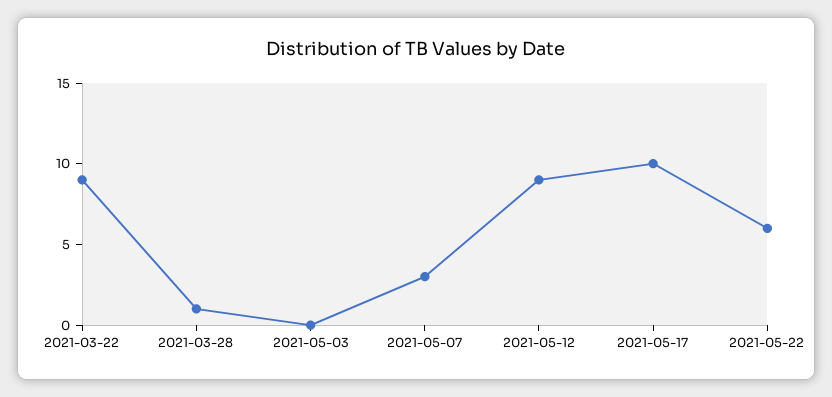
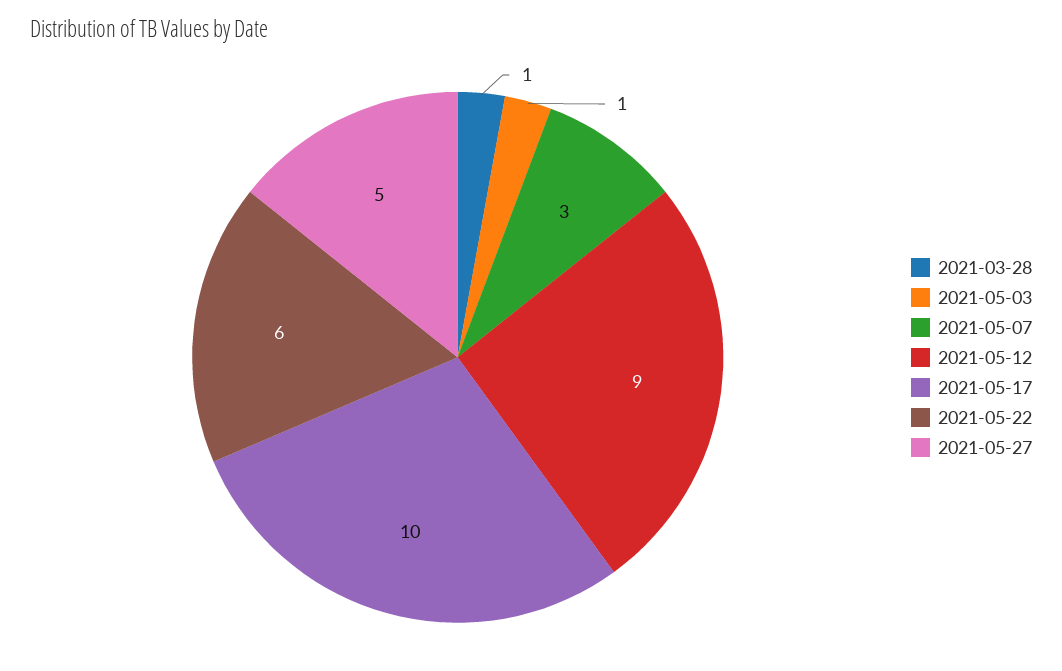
2021-03-22: 9 -> none
2021-05-03: 0 -> 1
2021-05-27: none -> 5

